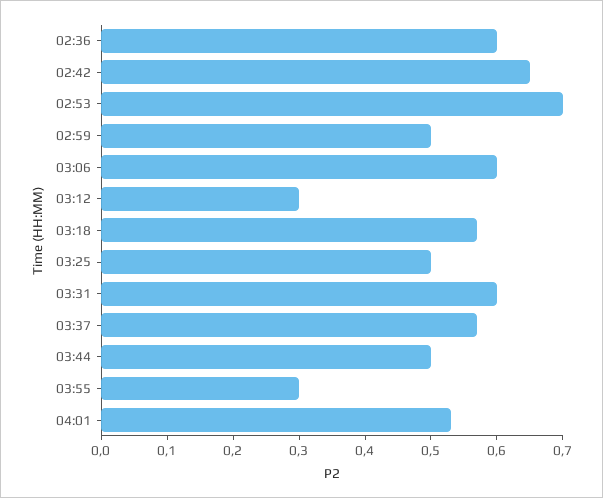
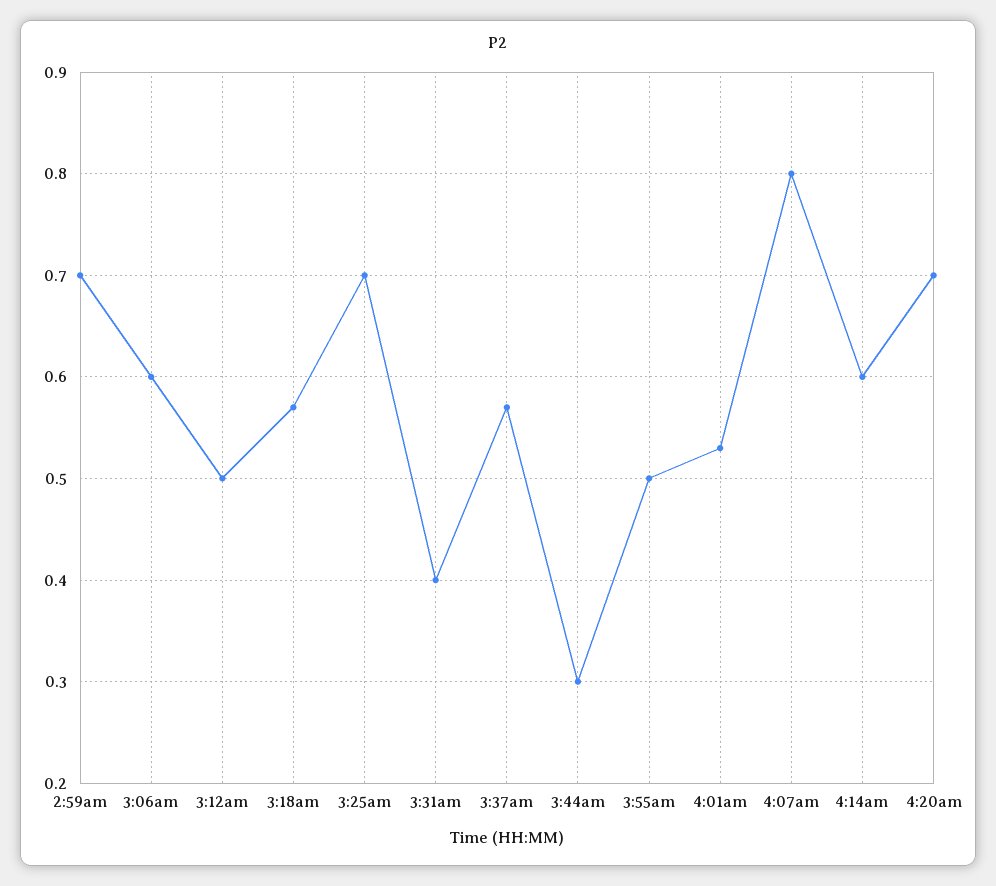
02:36: 0.6 -> none
02:42: 0.65 -> none
02:53: 0.7 -> none
02:59: 0.5 -> 0.7
03:12: 0.3 -> 0.5
03:25: 0.5 -> 0.7
03:31: 0.6 -> 0.4
03:44: 0.5 -> 0.3
03:55: 0.3 -> 0.5
4:07am: none -> 0.8
4:14am: none -> 0.6
4:20am: none -> 0.7

